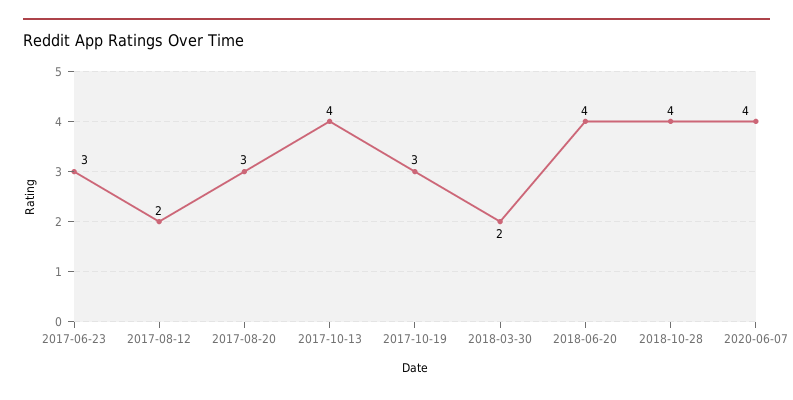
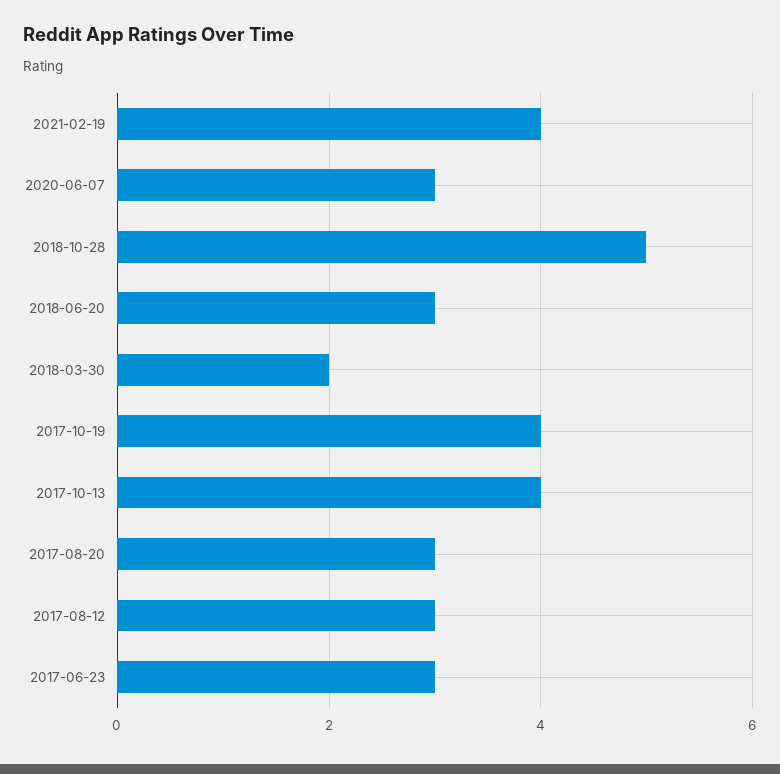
2017-08-12: 2 -> 3
2017-10-19: 3 -> 4
2018-06-20: 4 -> 3
2018-10-28: 4 -> 5
2020-06-07: 4 -> 3
2021-02-19: none -> 4

